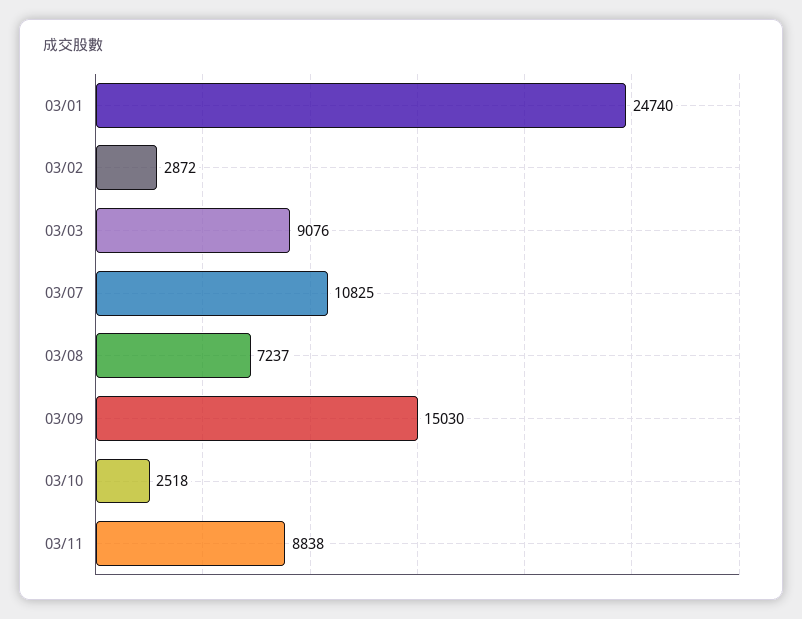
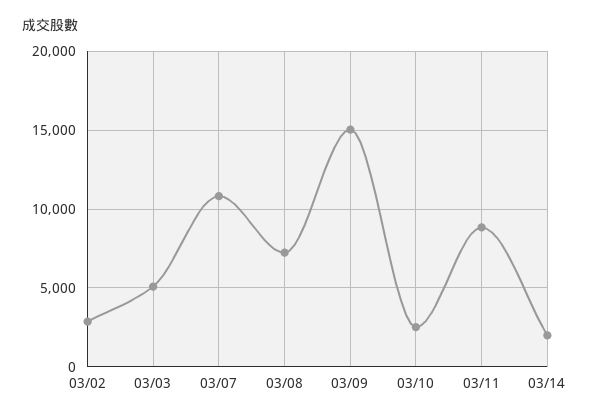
03/01: 24740 -> none
03/03: 9076 -> 5000
03/14: none -> 2000

